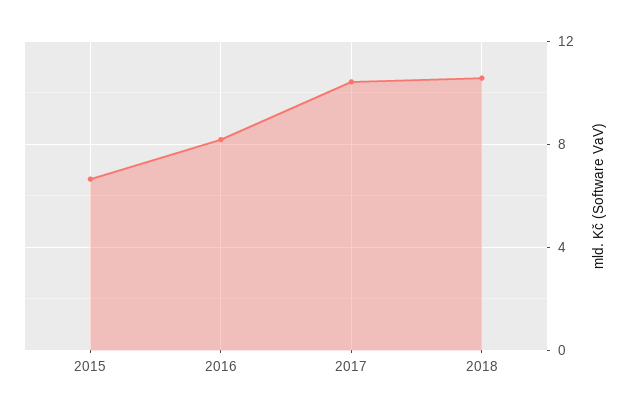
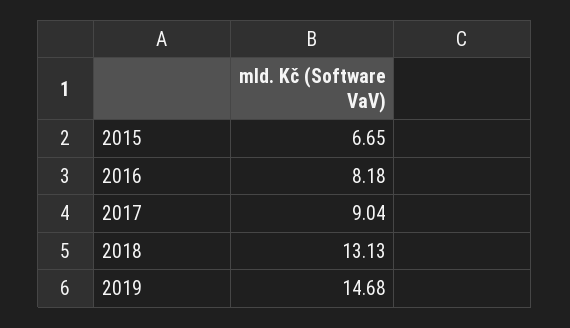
2017: 10.5 -> 9.04
2018: 10.5 -> 13.13
2019: none -> 14.68

